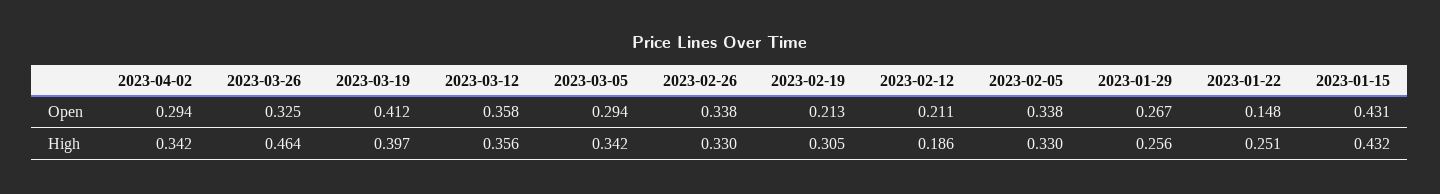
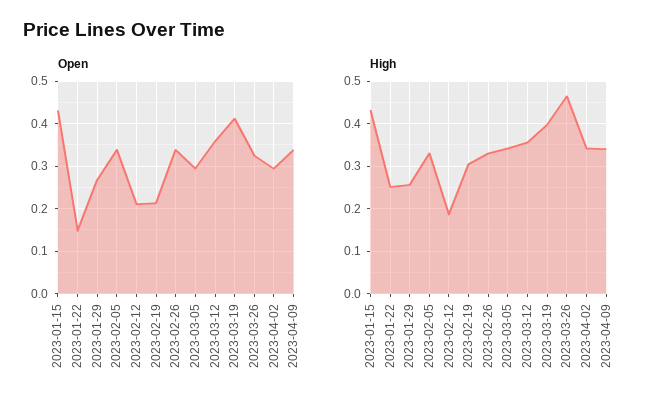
Open, 2023-04-09: none -> 0.34
High, 2023-04-09: none -> 0.34

